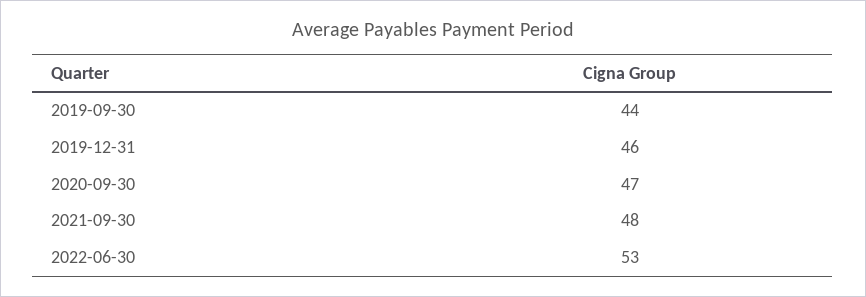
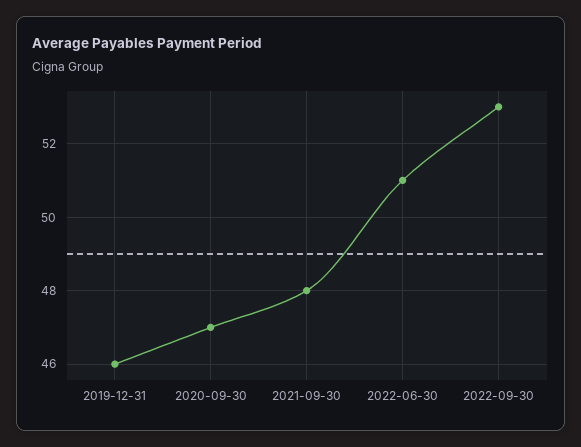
2019-09-30: 44 -> none
2022-06-30: 53 -> 51
2022-09-30: none -> 53

